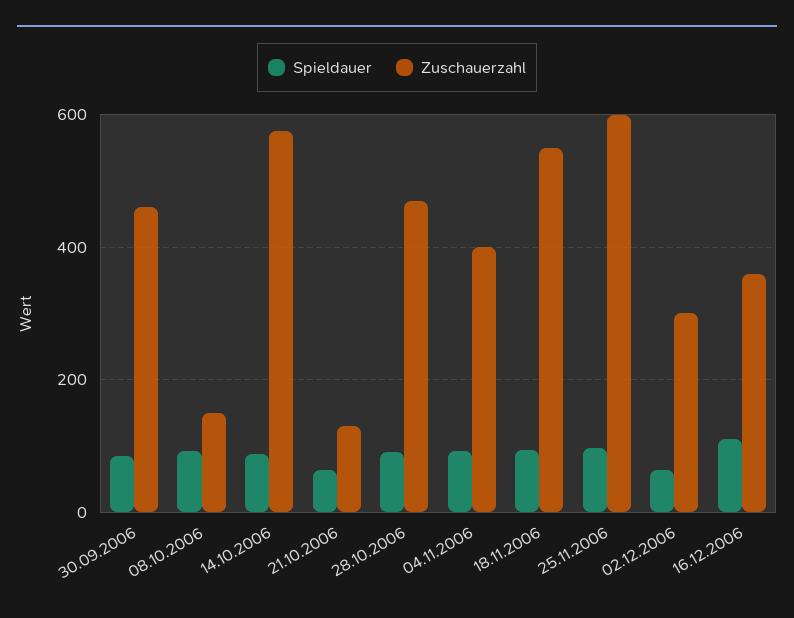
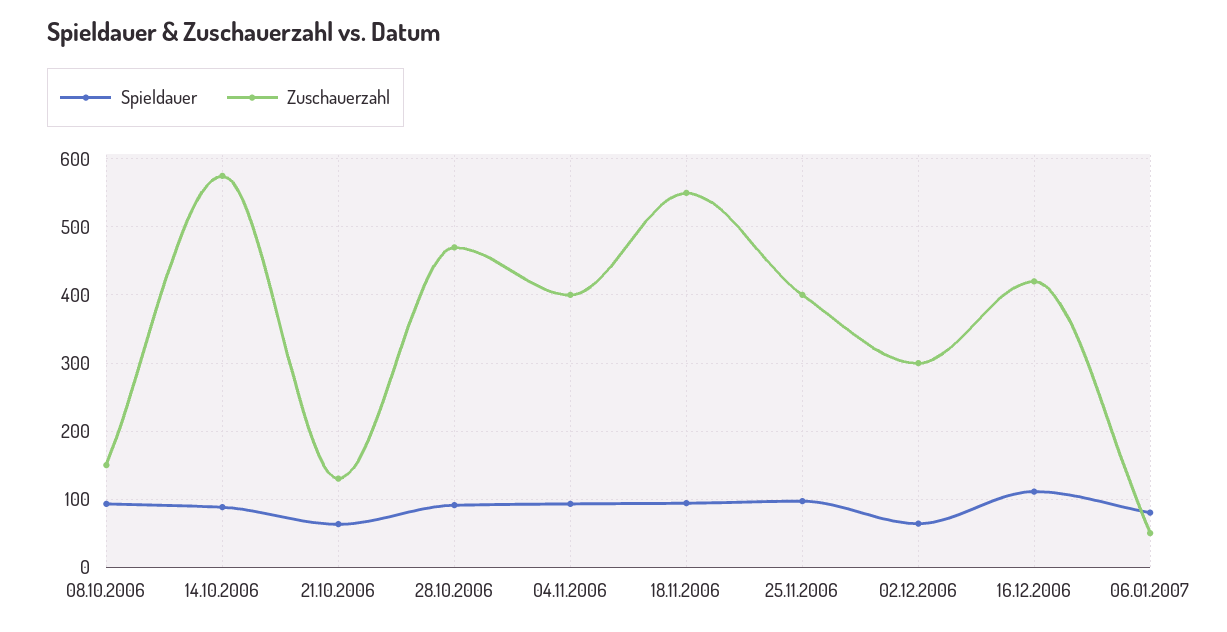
Spieldauer, 30.09.2006: 80 -> none
Zuschauerzahl, 30.09.2006: 460 -> none
Zuschauerzahl, 25.11.2006: 600 -> 400
Zuschauerzahl, 16.12.2006: 360 -> 420
Spieldauer, 06.01.2007: none -> 80
Zuschauerzahl, 06.01.2007: none -> 50

